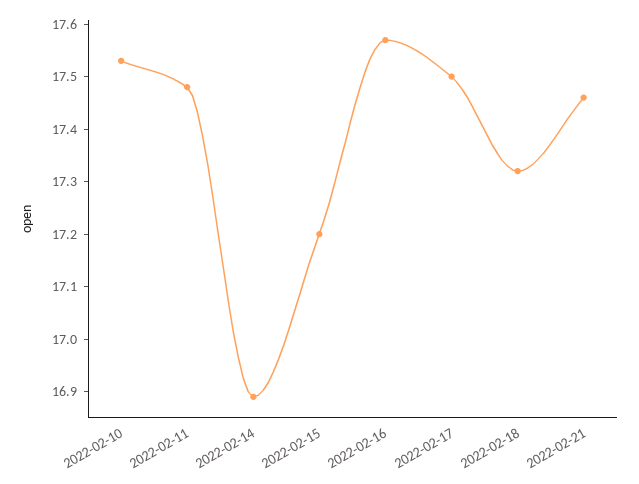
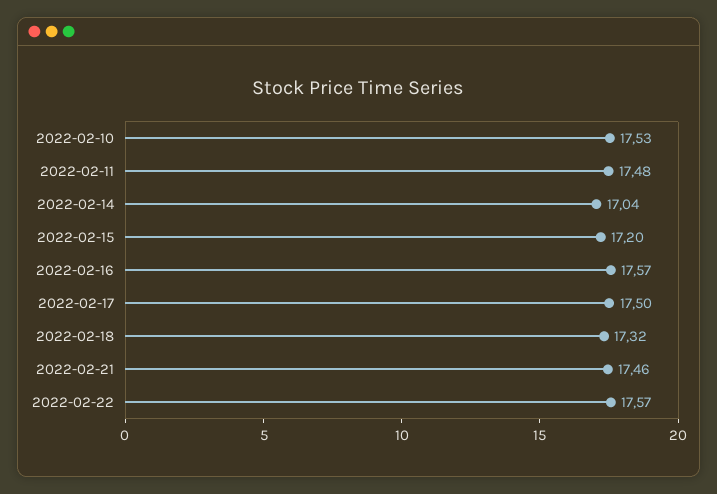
2022-02-14: 16.9 -> 17.04
2022-02-22: none -> 17.57

